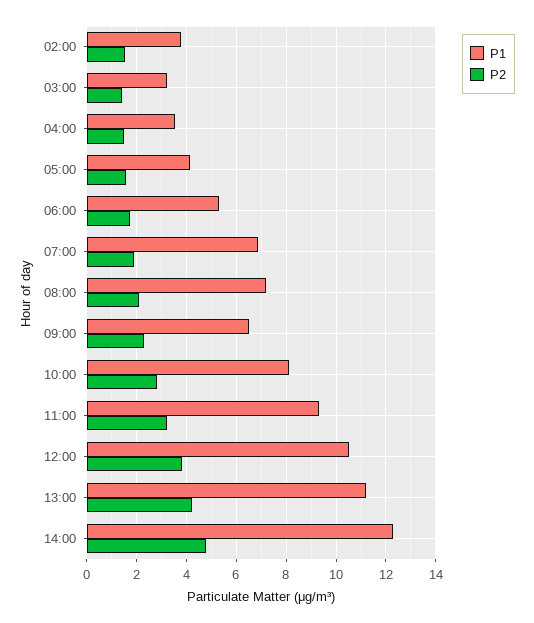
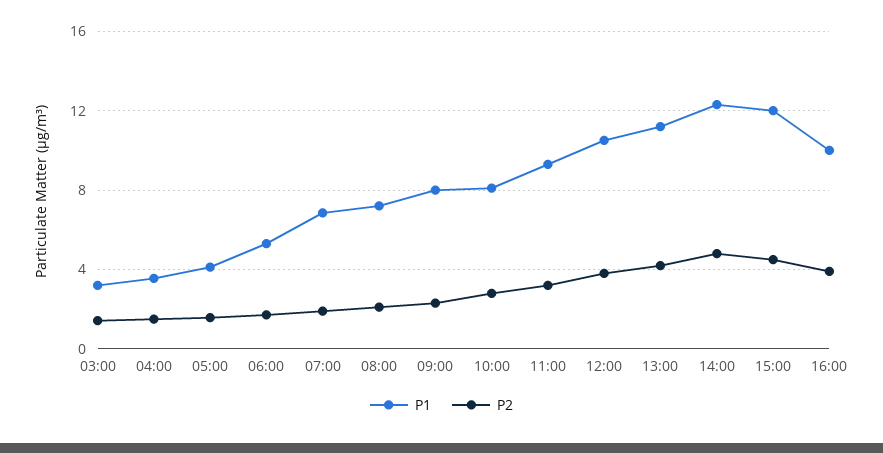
P1, 02:00: 3.75 -> none
P2, 02:00: 1.5 -> none
P1, 09:00: 6.5 -> 8
P1, 15:00: none -> 12
P2, 15:00: none -> 4.5
P1, 16:00: none -> 10
P2, 16:00: none -> 4

